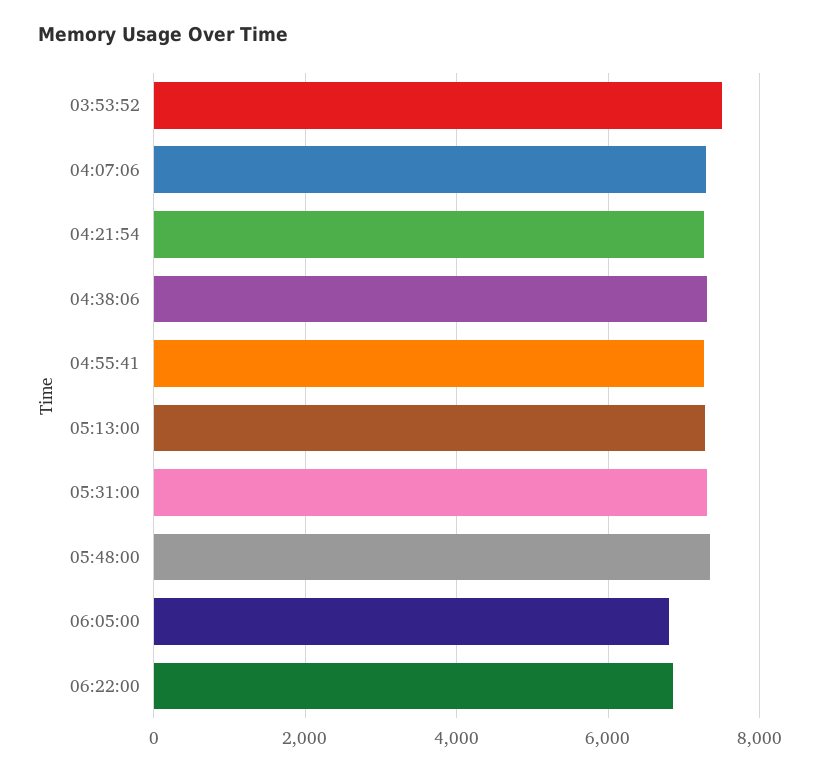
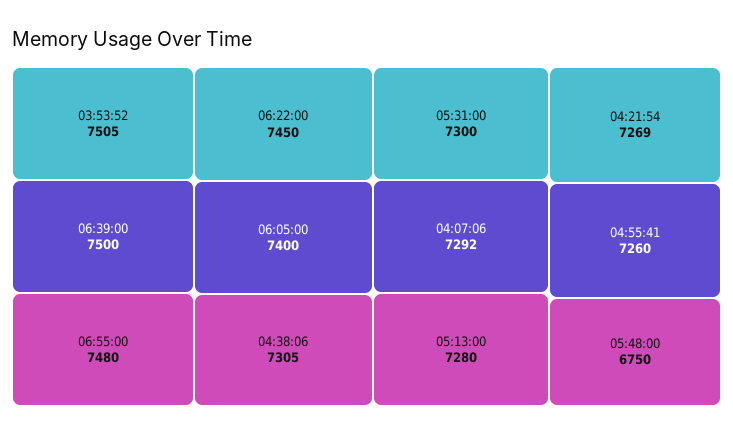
05:48:00: 7400 -> 6750
06:05:00: 6800 -> 7400
06:22:00: 6800 -> 7450
06:39:00: none -> 7500
06:55:00: none -> 7480

